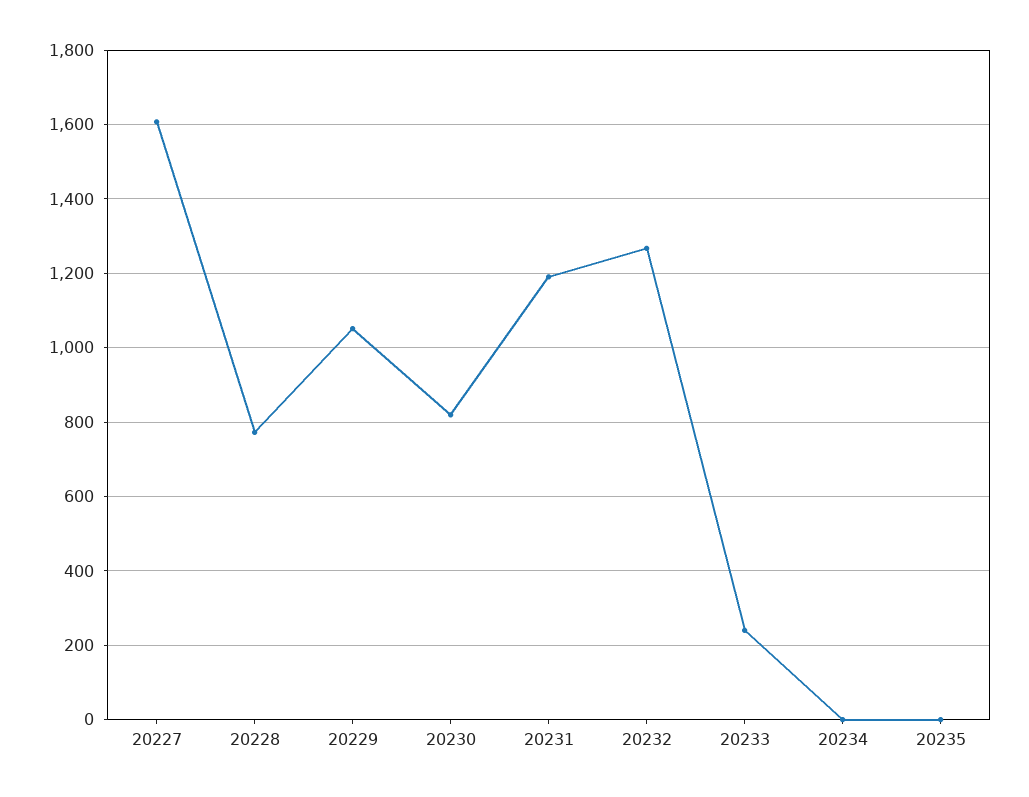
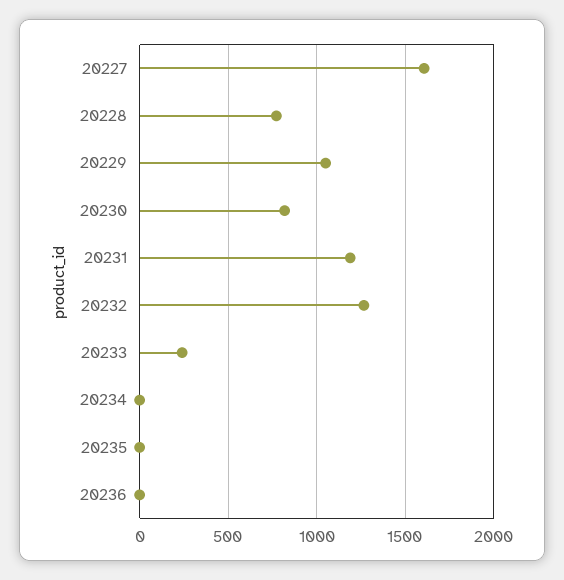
20236: none -> 0

